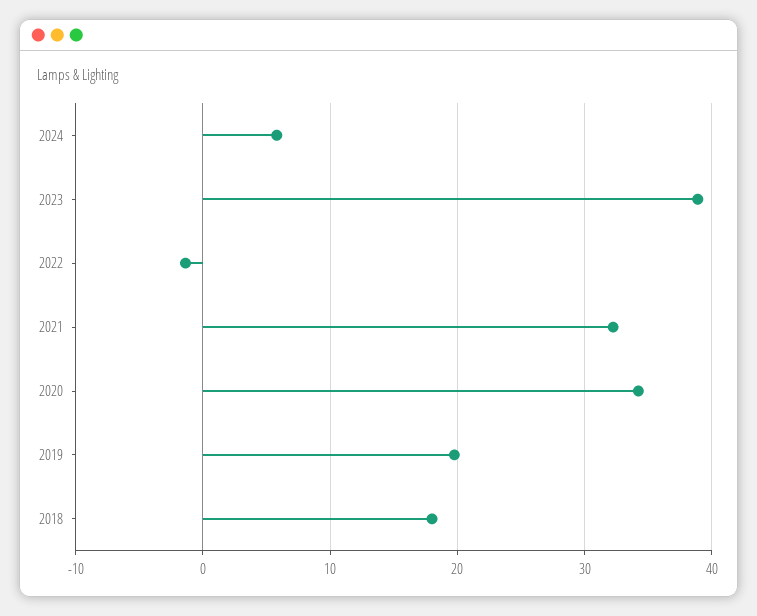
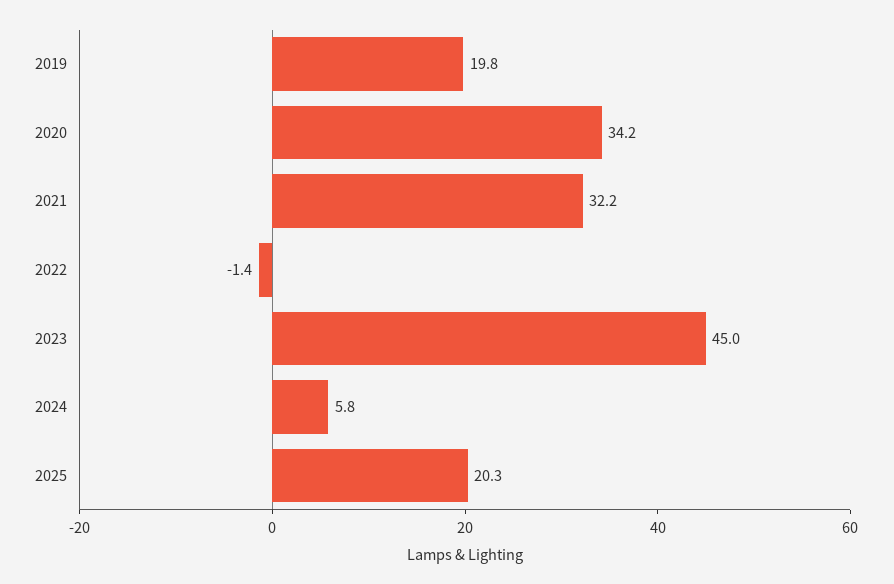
2023: 39 -> 45
2018: 18 -> none
2025: none -> 20.3

